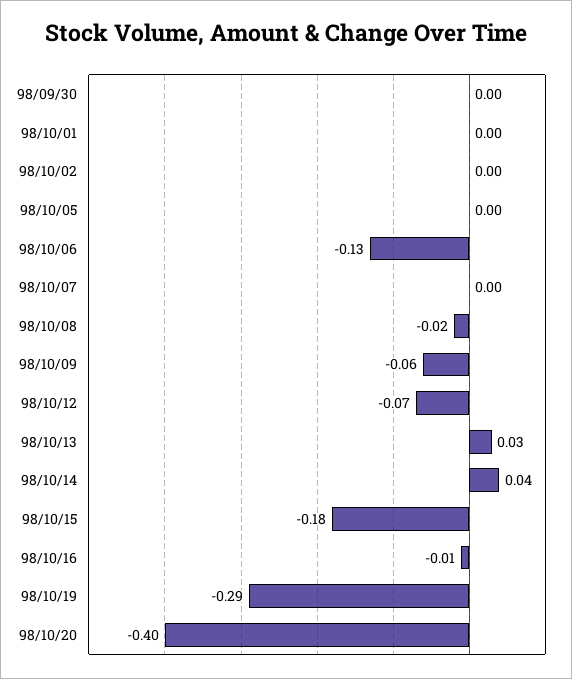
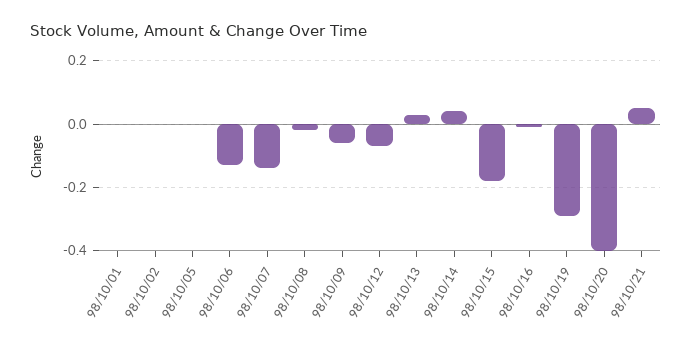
98/09/30: 0 -> none
98/10/07: 0 -> -0.15
98/10/21: none -> 0.05

